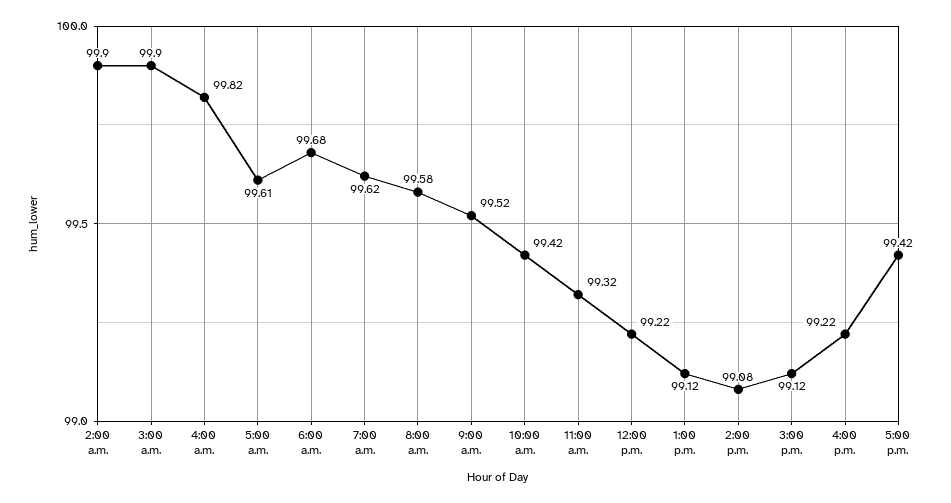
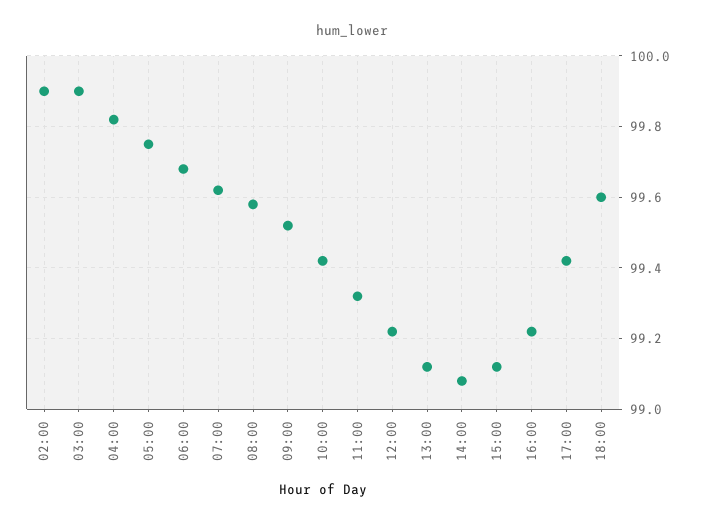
5:00 a.m.: 99.61 -> 99.75
18:00: none -> 99.6

